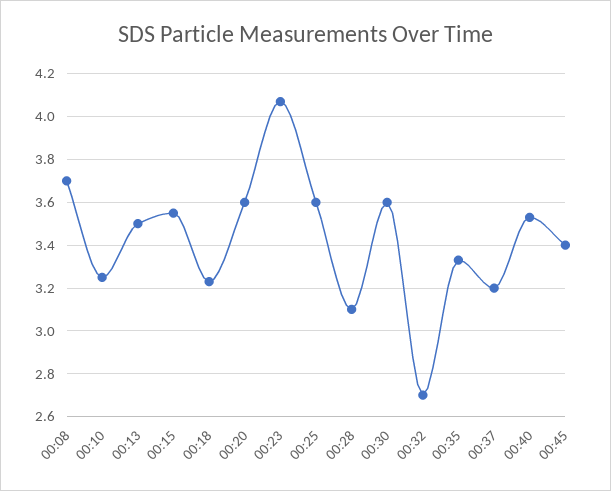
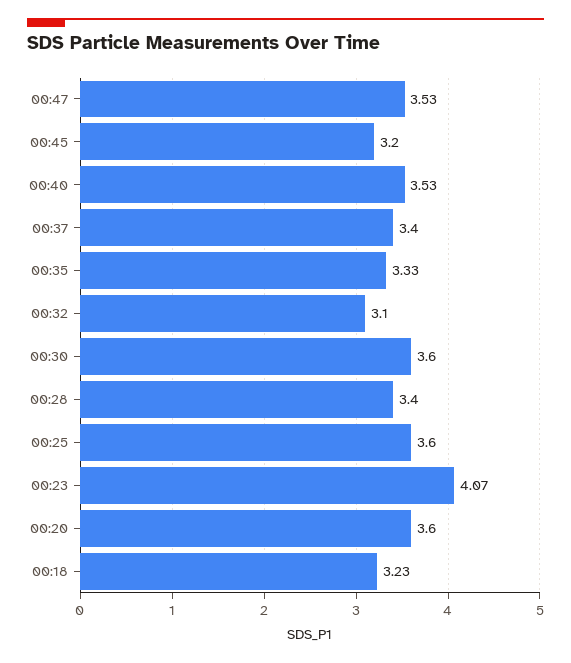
00:08: 3.7 -> none
00:10: 3.25 -> none
00:13: 3.5 -> none
00:15: 3.55 -> none
00:28: 3.1 -> 3.4
00:32: 2.7 -> 3.1
00:37: 3.2 -> 3.4
00:45: 3.4 -> 3.2
00:47: none -> 3.53

